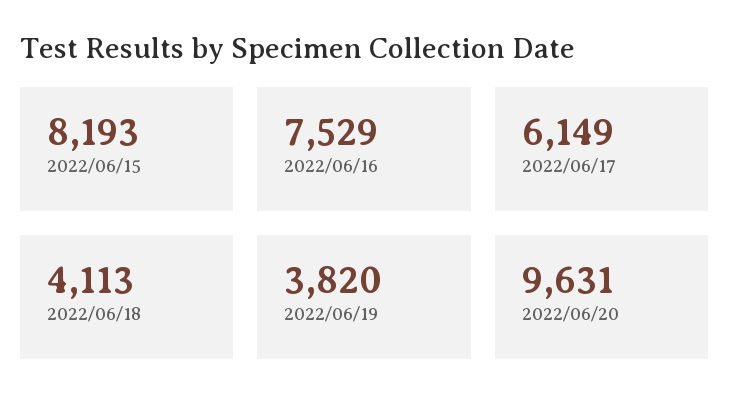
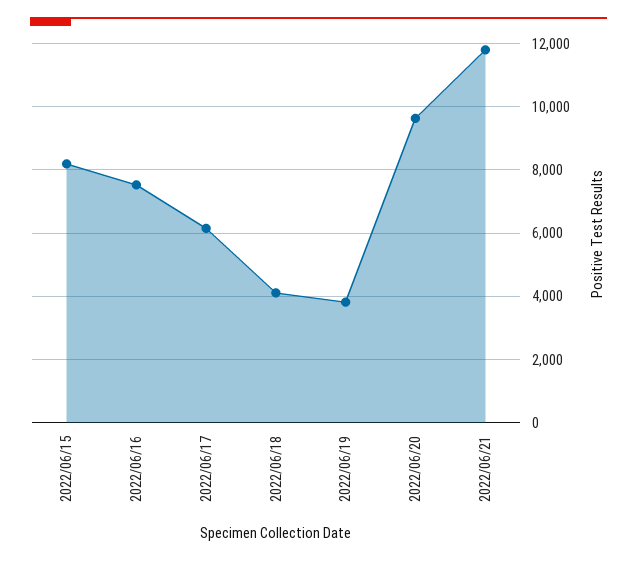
2022/06/21: none -> 11800

